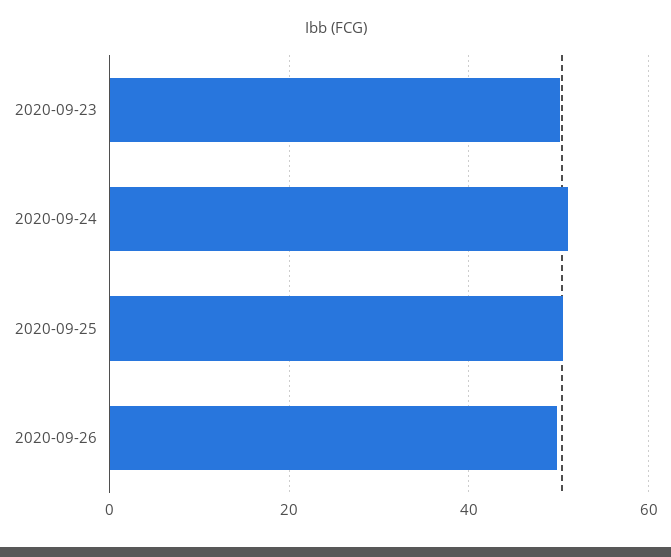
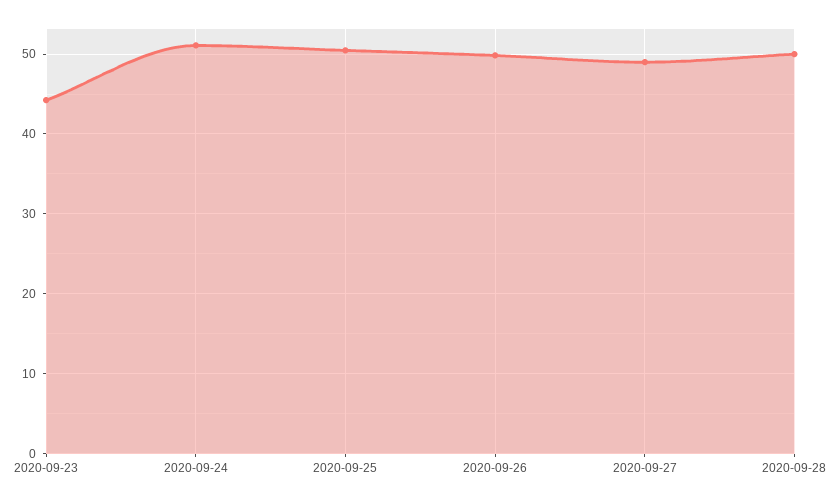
2020-09-23: 50 -> 44
2020-09-27: none -> 49
2020-09-28: none -> 50

